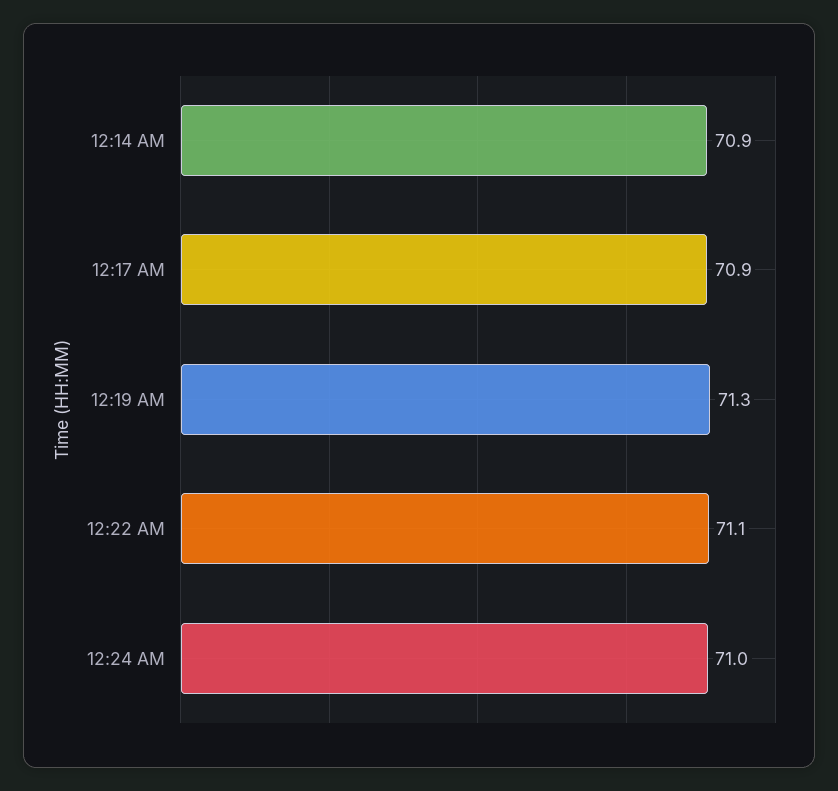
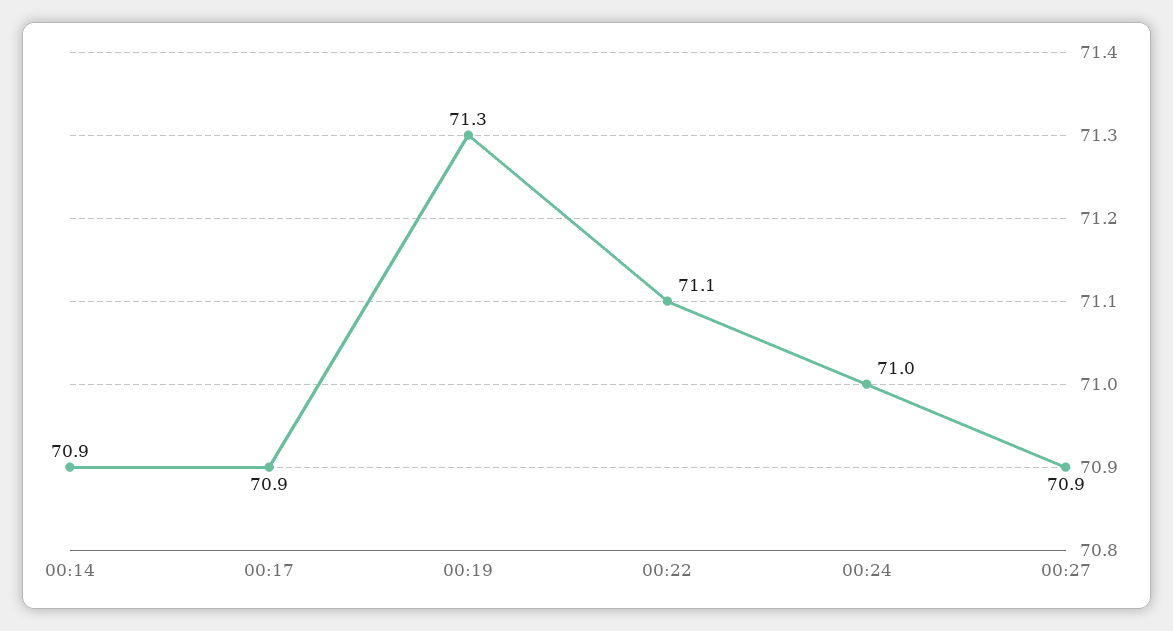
00:27: none -> 70.9

